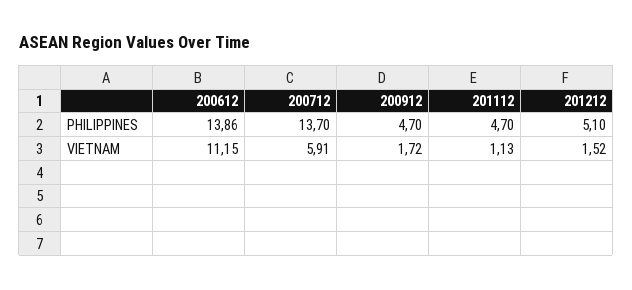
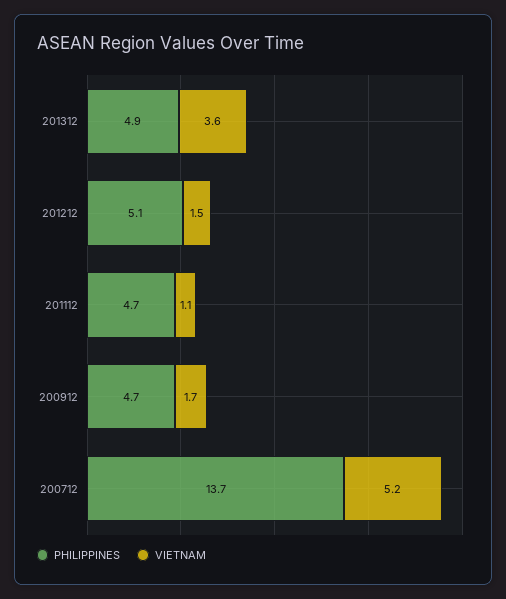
PHILIPPINES, 200612: 13.86 -> none
VIETNAM, 200612: 11.15 -> none
VIETNAM, 200712: 5.91 -> 5.2
PHILIPPINES, 201312: none -> 4.9
VIETNAM, 201312: none -> 3.6

